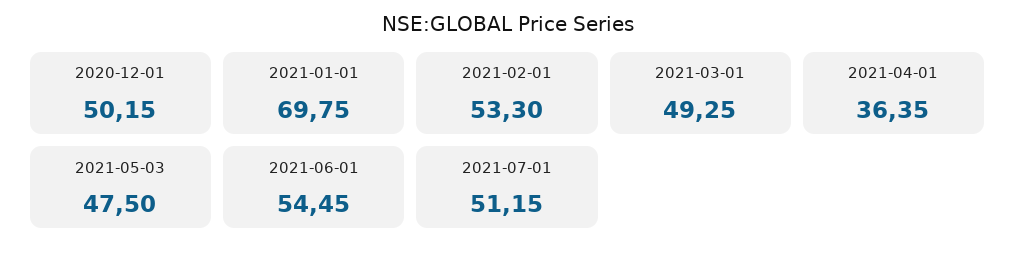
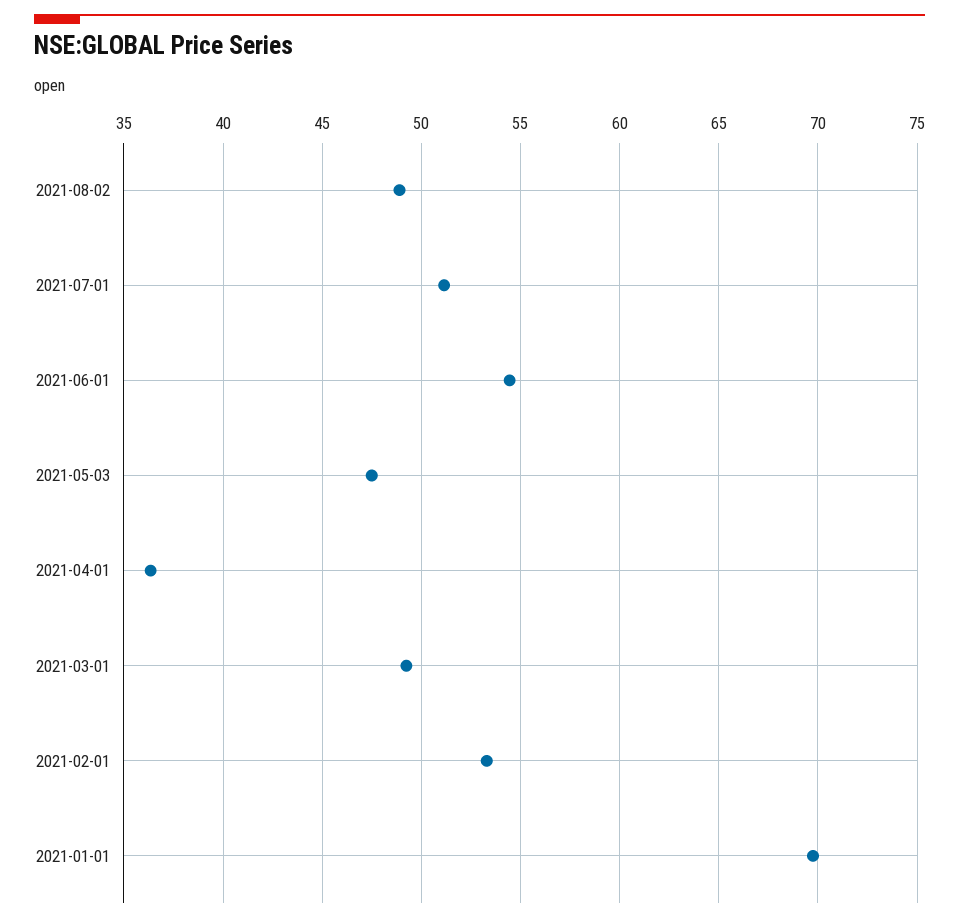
2020-12-01: 50.15 -> none
2021-08-02: none -> 49

